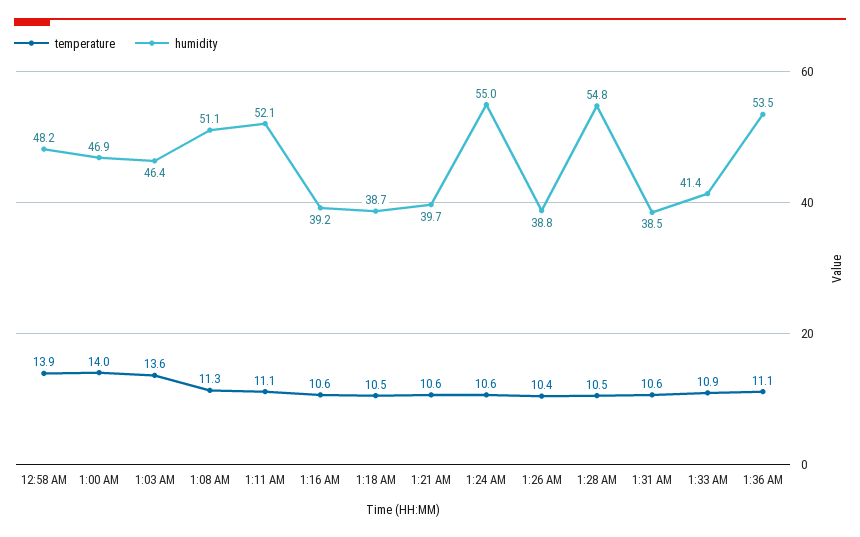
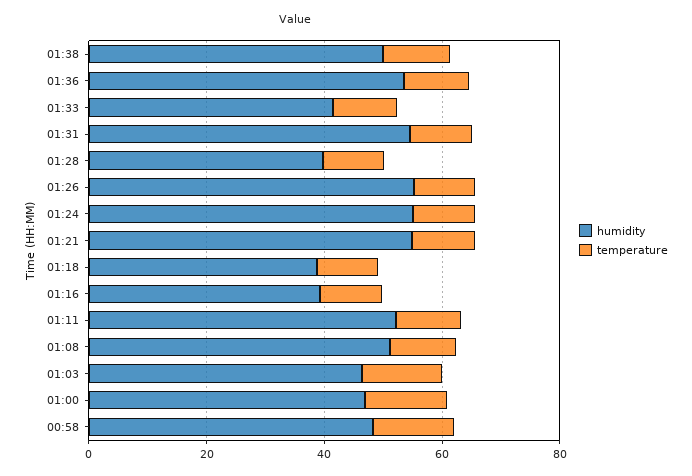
humidity, 1:21 AM: 39.7 -> 55
humidity, 1:26 AM: 38.8 -> 55
humidity, 1:28 AM: 54.8 -> 40
humidity, 1:31 AM: 38.5 -> 55
humidity, 01:38: none -> 50
temperature, 01:38: none -> 10

